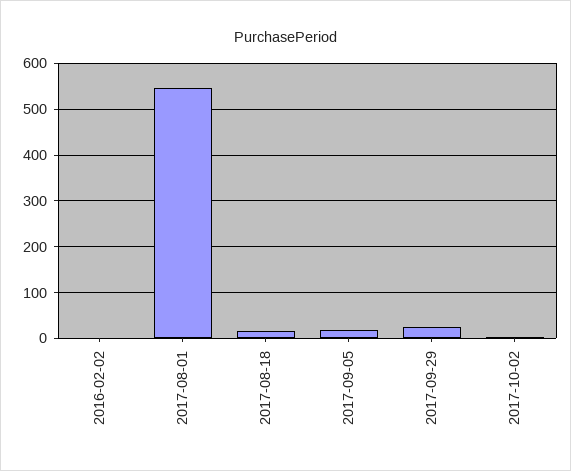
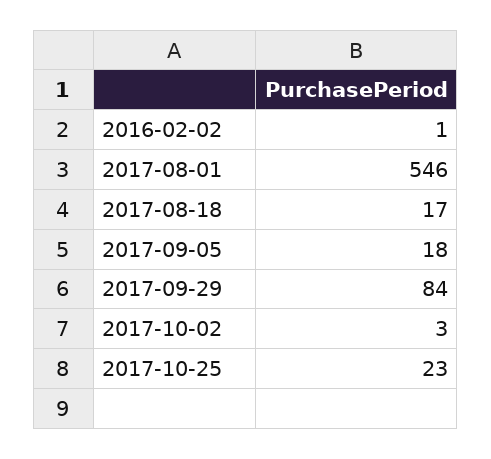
2017-09-29: 20 -> 84
2017-10-25: none -> 23

